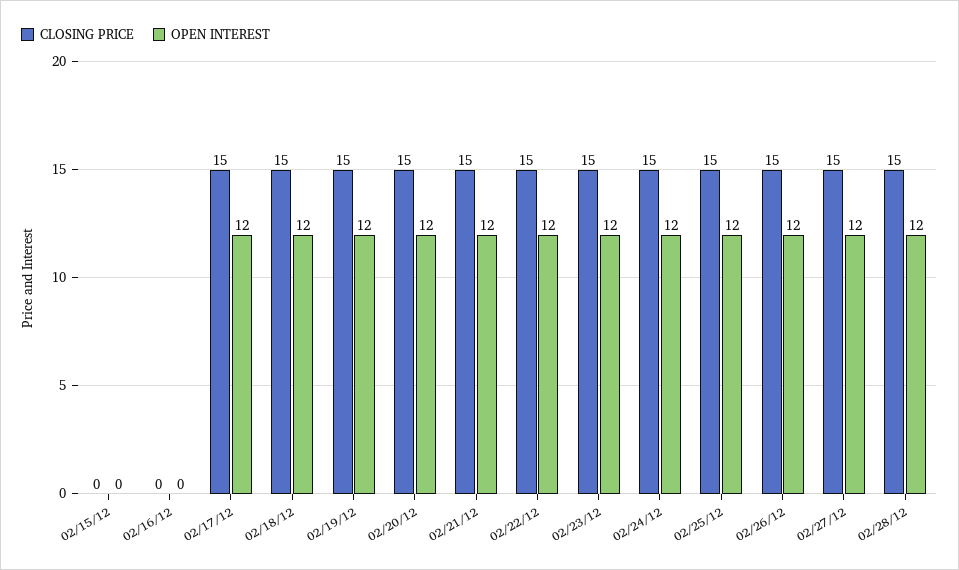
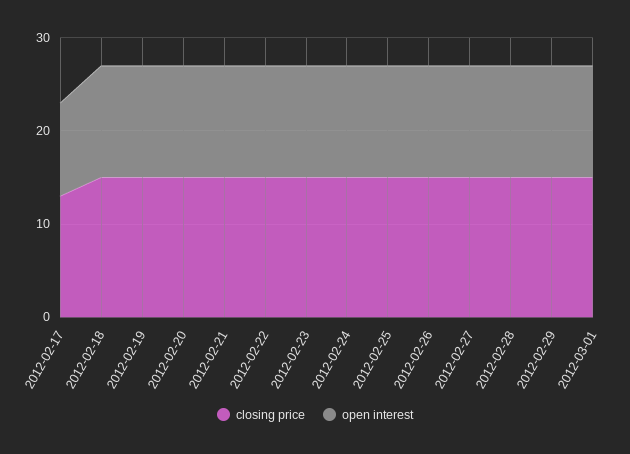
CLOSING PRICE, 02/15/12: 0 -> none
OPEN INTEREST, 02/15/12: 0 -> none
CLOSING PRICE, 02/16/12: 0 -> none
OPEN INTEREST, 02/16/12: 0 -> none
CLOSING PRICE, 02/17/12: 15 -> 13
OPEN INTEREST, 02/17/12: 12 -> 10
CLOSING PRICE, 2012-02-29: none -> 15
OPEN INTEREST, 2012-02-29: none -> 12
CLOSING PRICE, 2012-03-01: none -> 15
OPEN INTEREST, 2012-03-01: none -> 12

